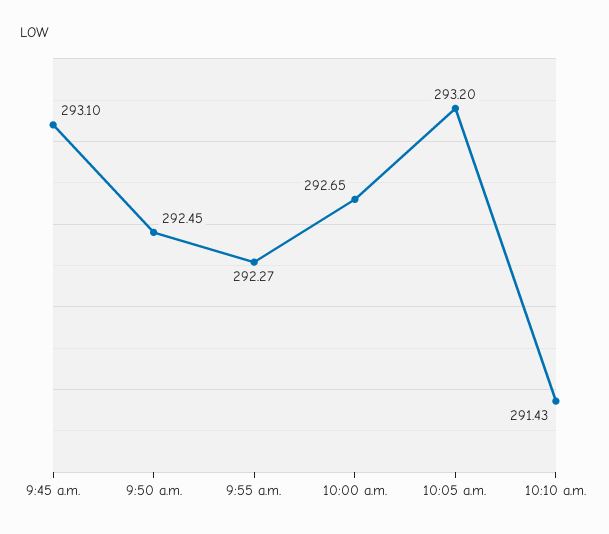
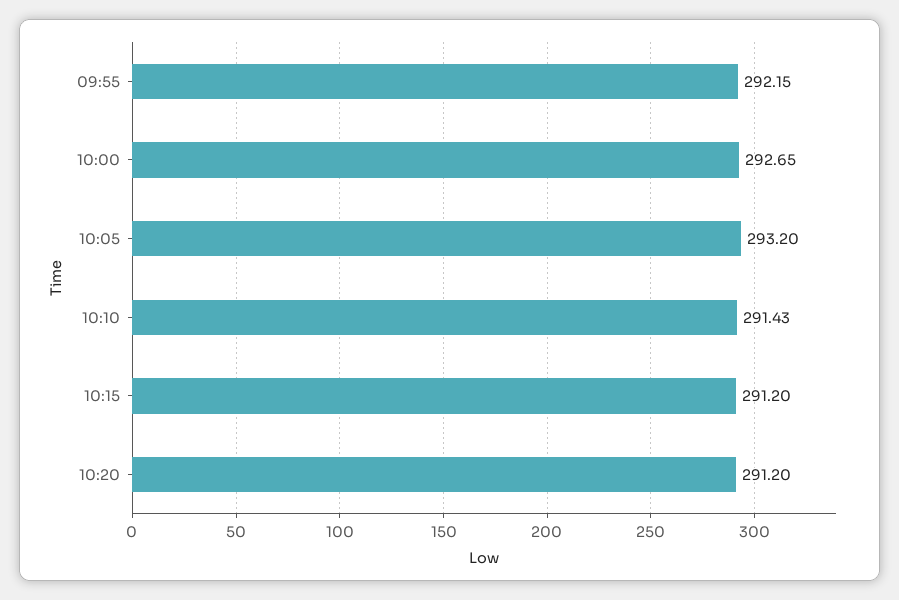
9:45 a.m.: 293.1 -> none
9:50 a.m.: 292.45 -> none
9:55 a.m.: 292.27 -> 292.15
10:15: none -> 291.2
10:20: none -> 291.2

